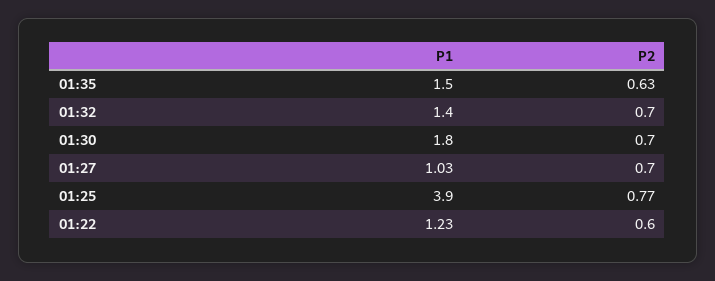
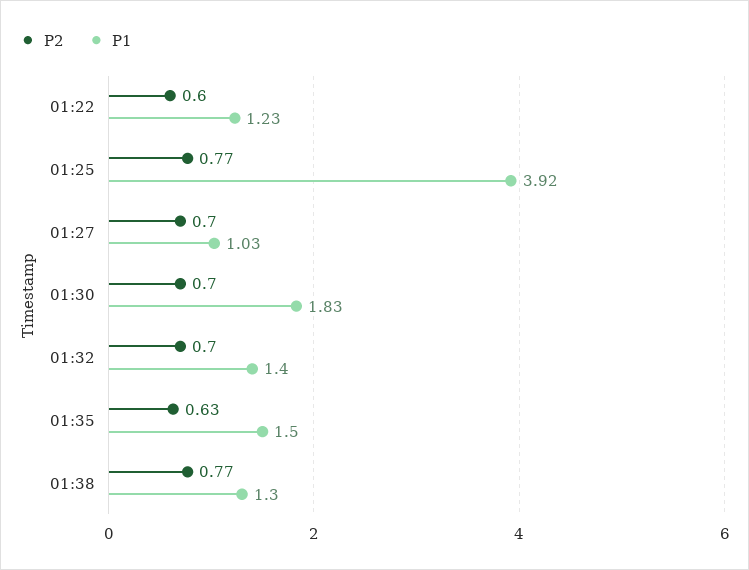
P1, 01:30: 1.8 -> 1.83
P1, 01:25: 3.9 -> 3.92
P2, 01:38: none -> 0.77
P1, 01:38: none -> 1.3

